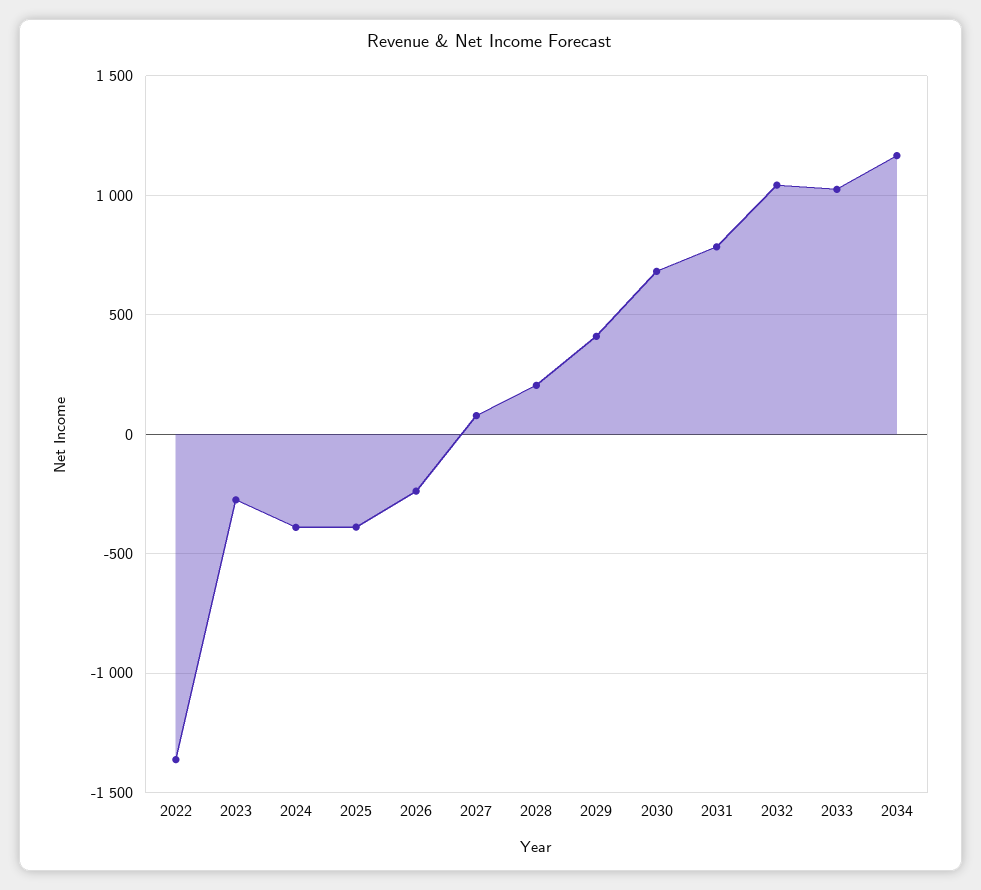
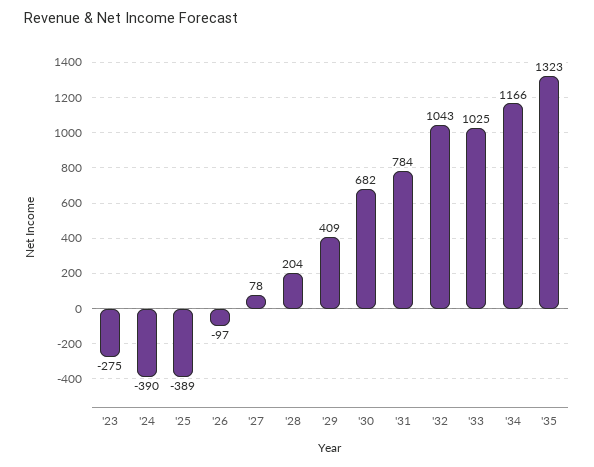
2022: -1350 -> none
2026: -250 -> -97
'35: none -> 1323

